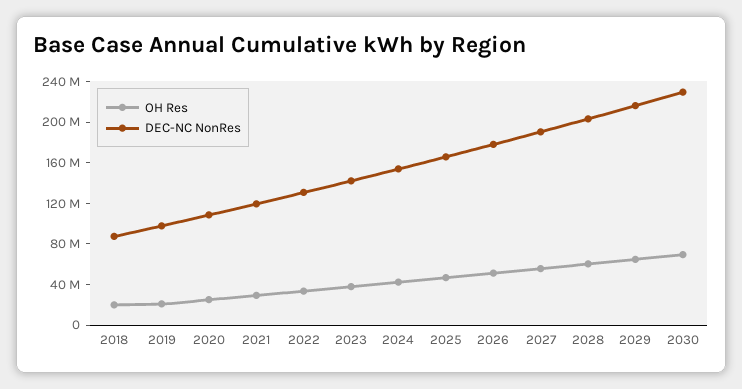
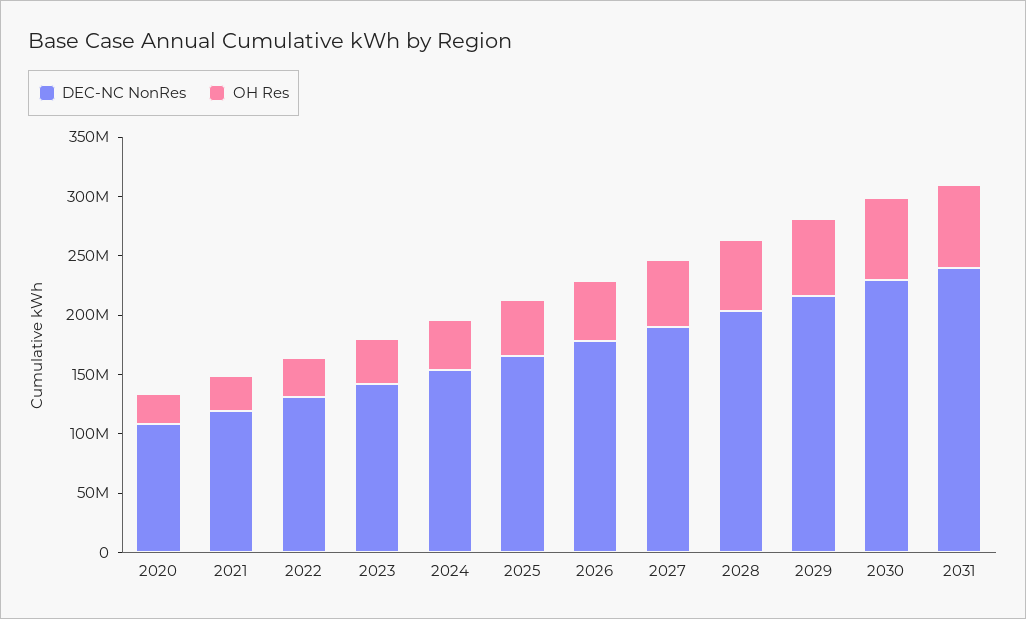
OH Res, 2018: 20000000 -> none
DEC-NC NonRes, 2018: 90000000 -> none
OH Res, 2019: 20000000 -> none
DEC-NC NonRes, 2019: 100000000 -> none
DEC-NC NonRes, 2031: none -> 240000000
OH Res, 2031: none -> 70000000

